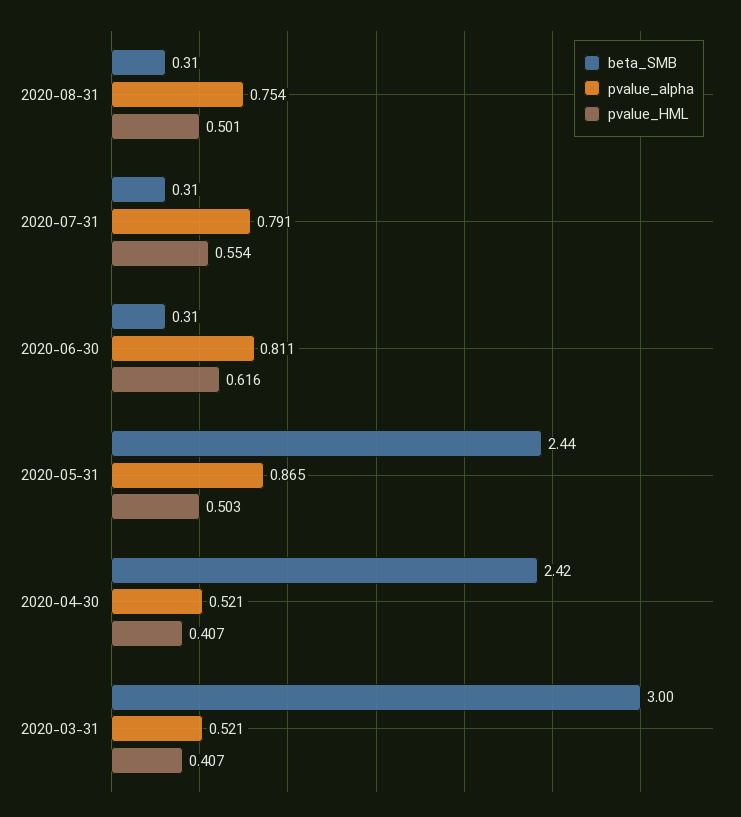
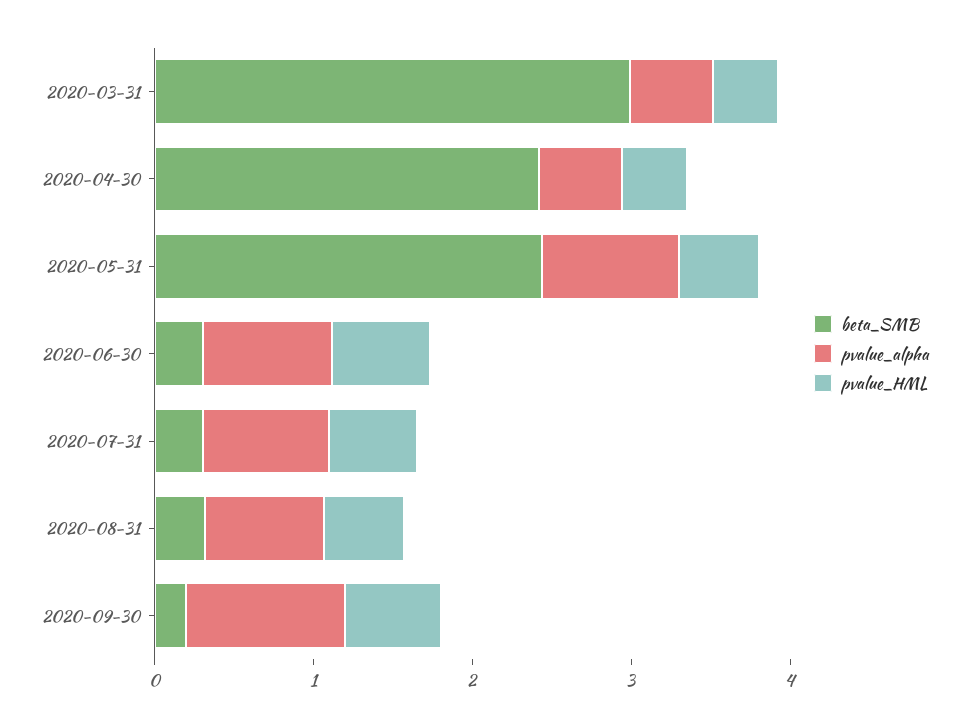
beta_SMB, 2020-09-30: none -> 0.2
pvalue_alpha, 2020-09-30: none -> 1
pvalue_HML, 2020-09-30: none -> 0.6

